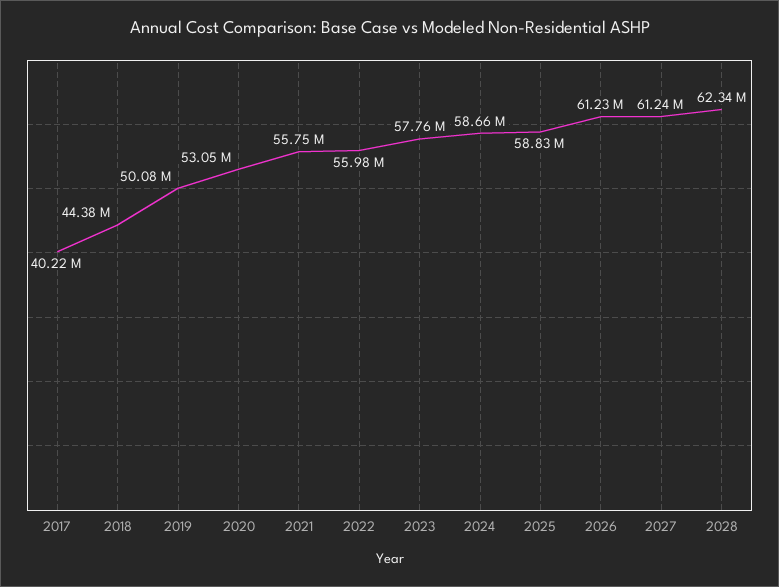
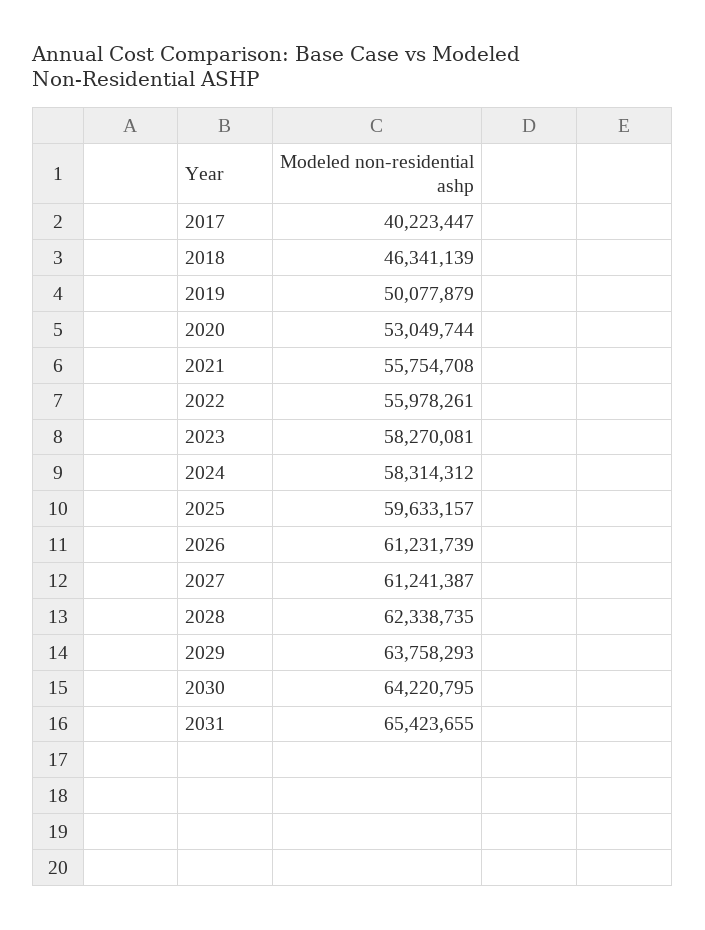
2018: 44380000 -> 46341139
2023: 57760000 -> 58270081
2024: 58660000 -> 58314312
2025: 58830000 -> 59633157
2029: none -> 63758293
2030: none -> 64220795
2031: none -> 65423655

